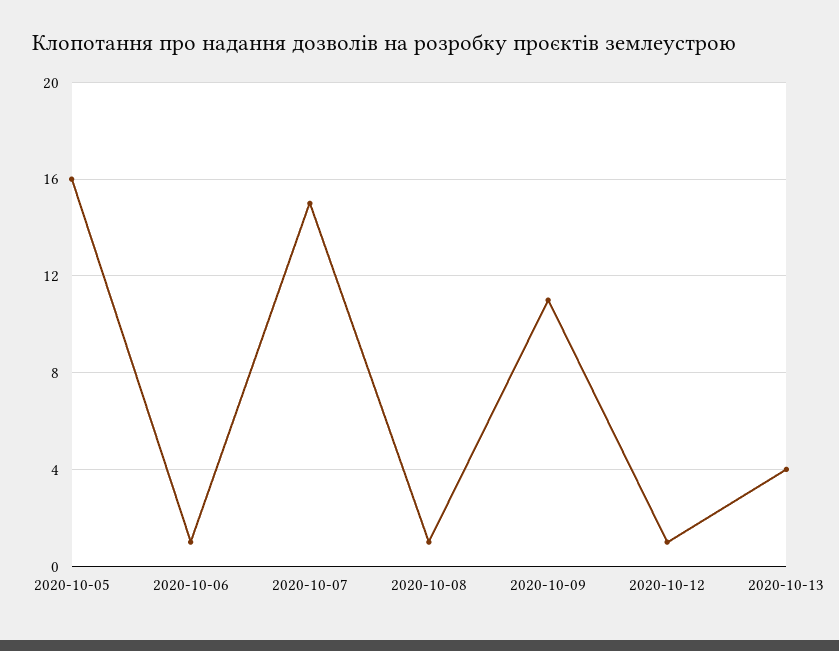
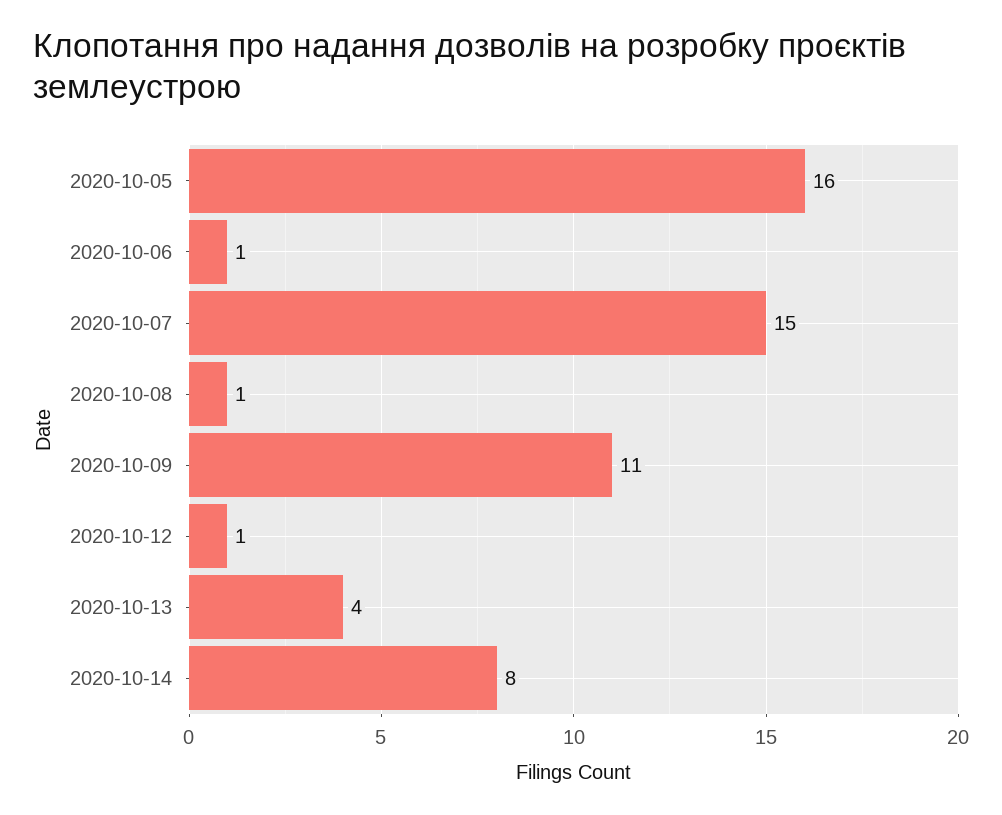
2020-10-14: none -> 8

